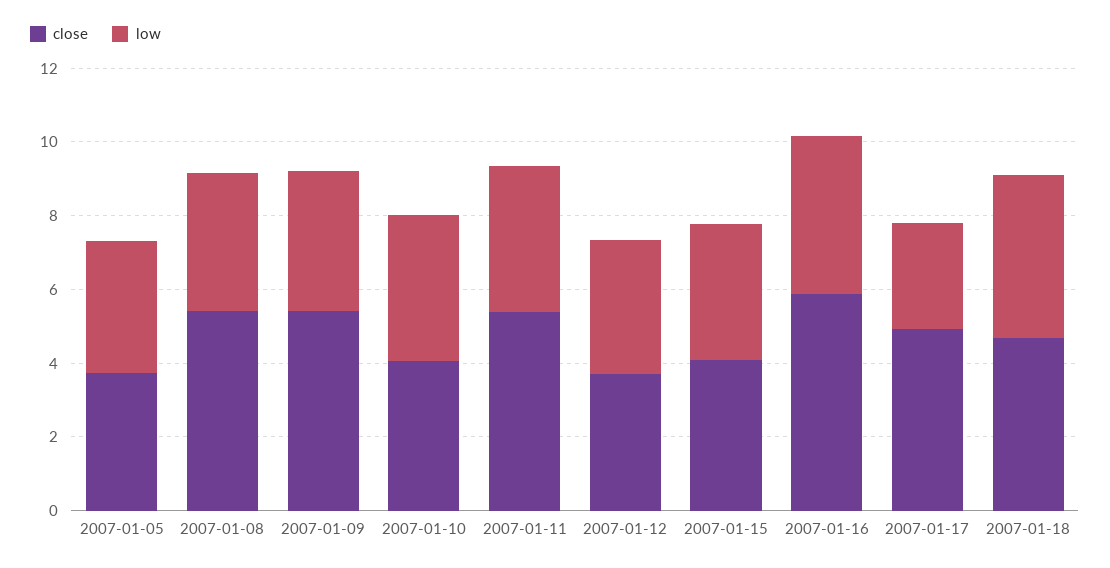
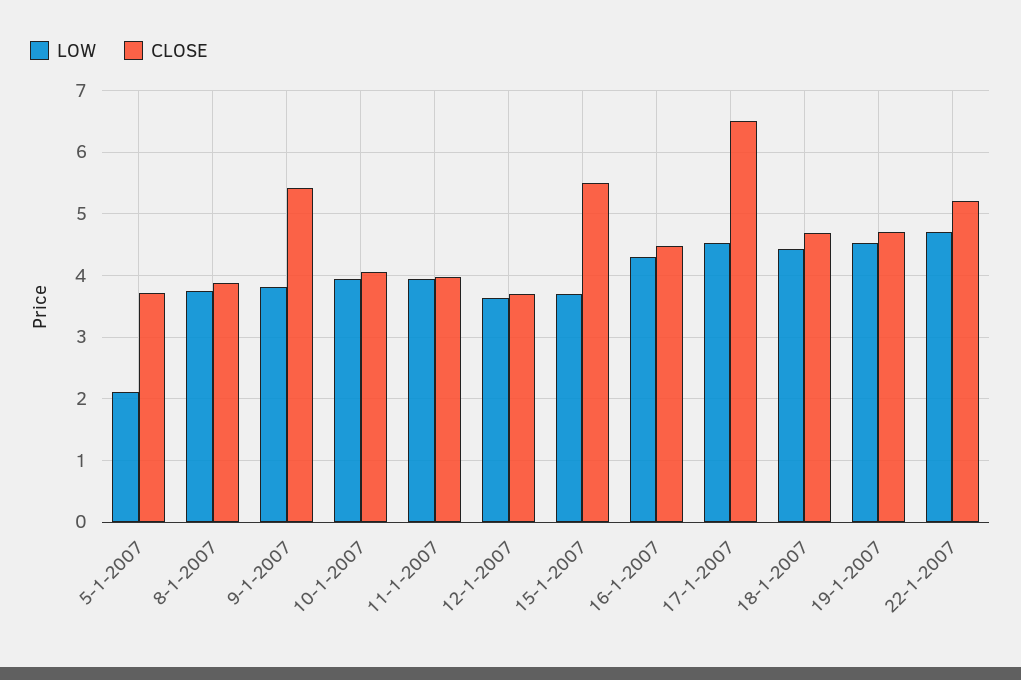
low, 2007-01-05: 3.5 -> 2.1
close, 2007-01-08: 5.5 -> 3.9
close, 2007-01-11: 5.5 -> 4
close, 2007-01-15: 4 -> 5.5
close, 2007-01-16: 6 -> 4.5
close, 2007-01-17: 5 -> 6.5
low, 2007-01-17: 3 -> 4.5
low, 19-1-2007: none -> 4.5
close, 19-1-2007: none -> 4.7
low, 22-1-2007: none -> 4.7
close, 22-1-2007: none -> 5.2

